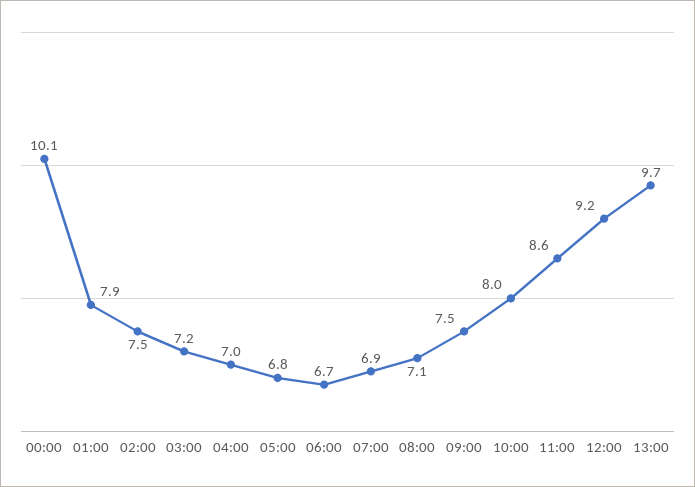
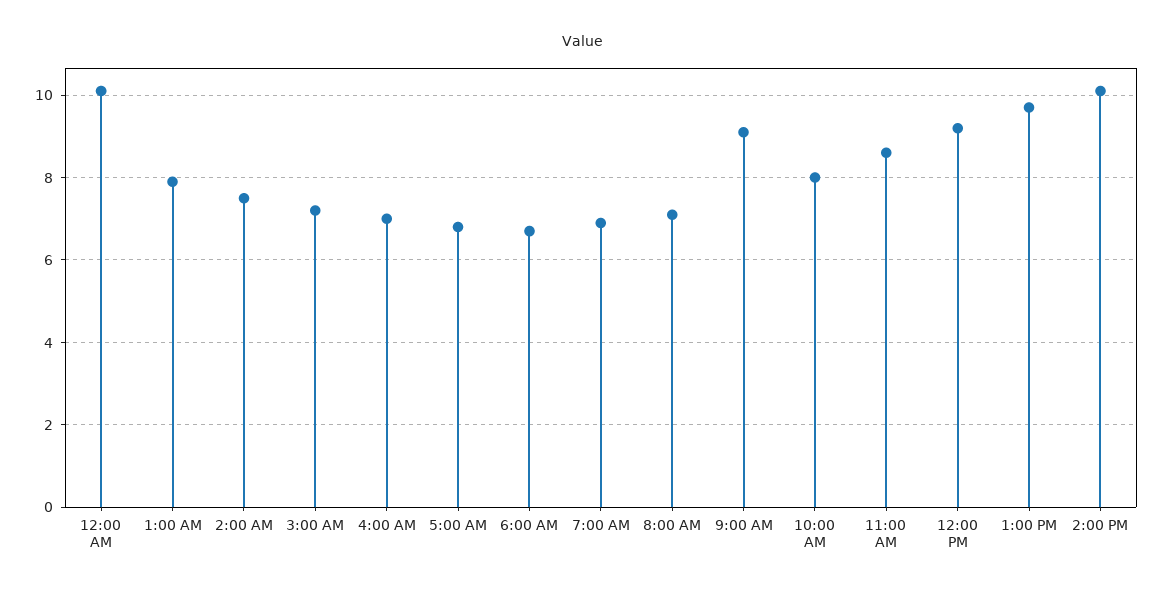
09:00: 7.5 -> 9
2:00 PM: none -> 10

